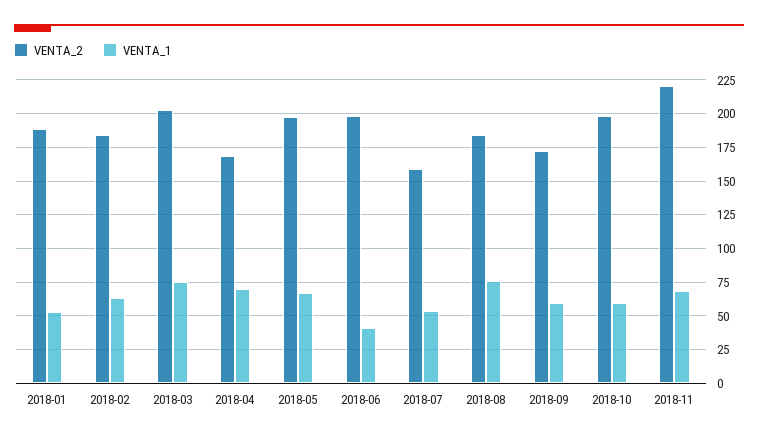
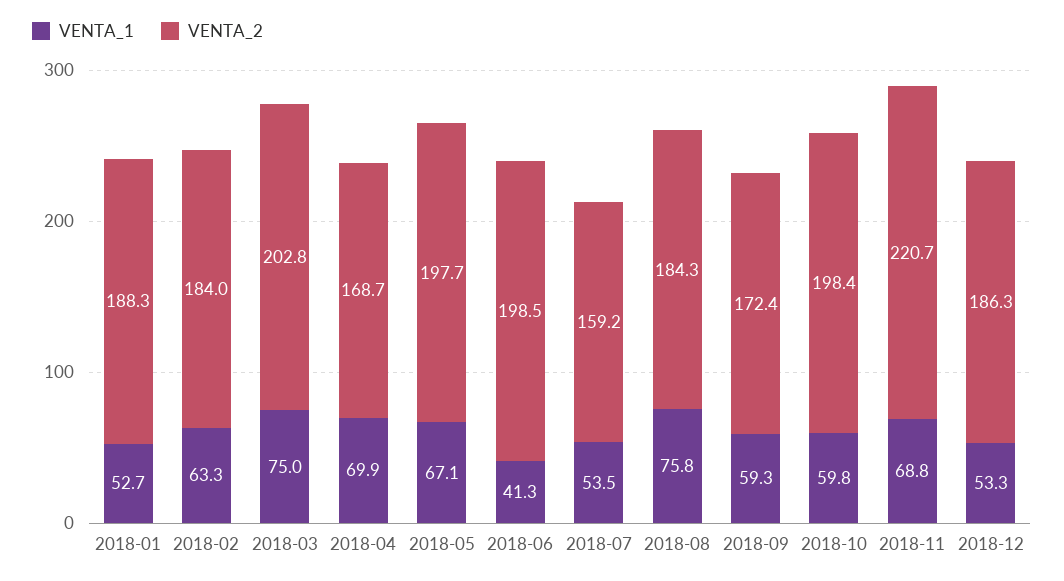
VENTA_1, 2018-12: none -> 53.3
VENTA_2, 2018-12: none -> 186.3

